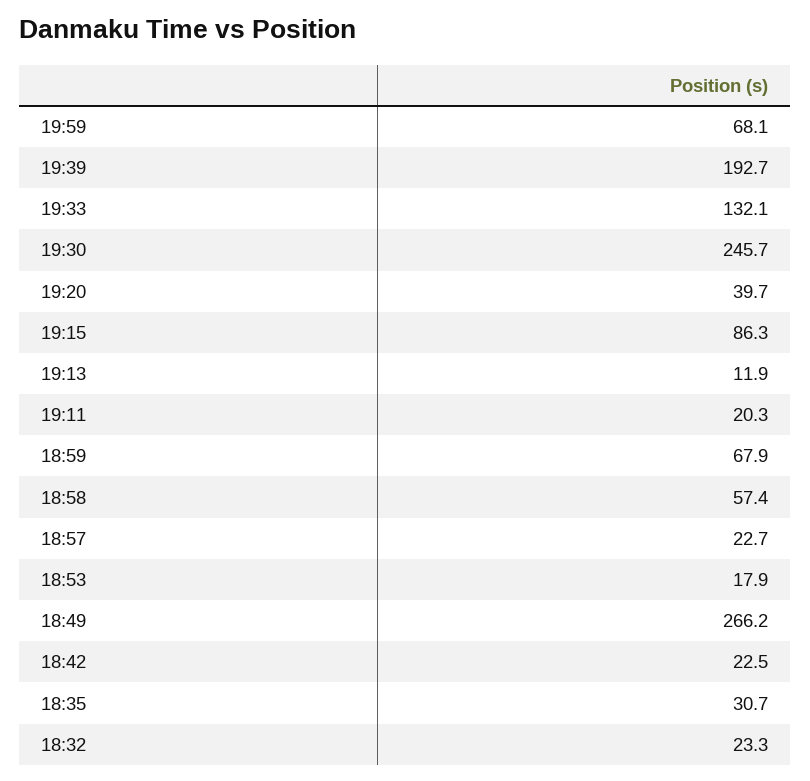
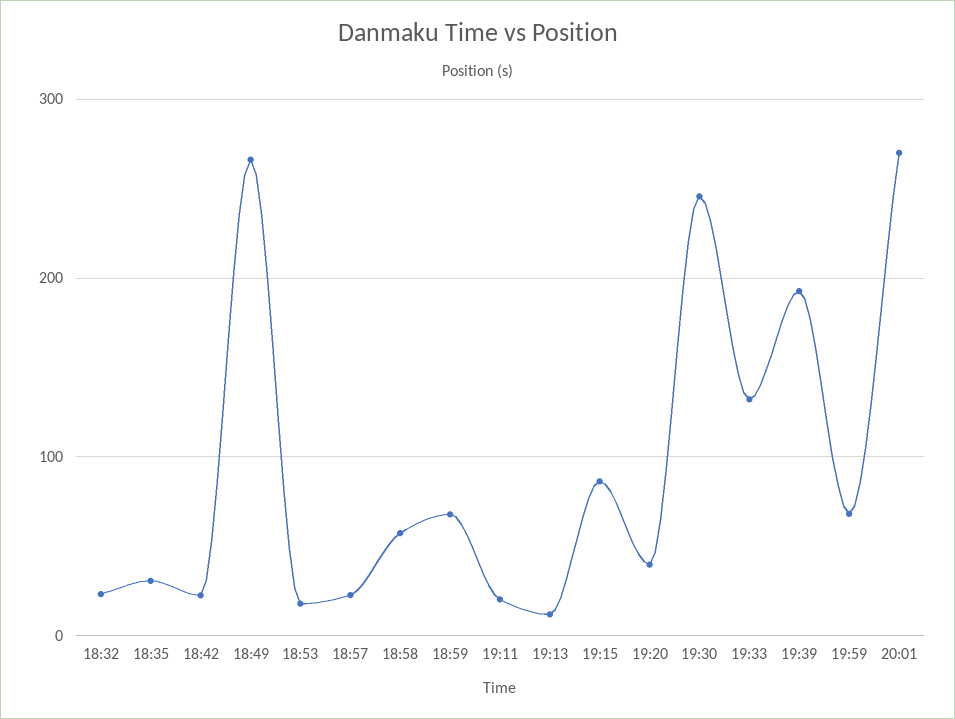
20:01: none -> 270

